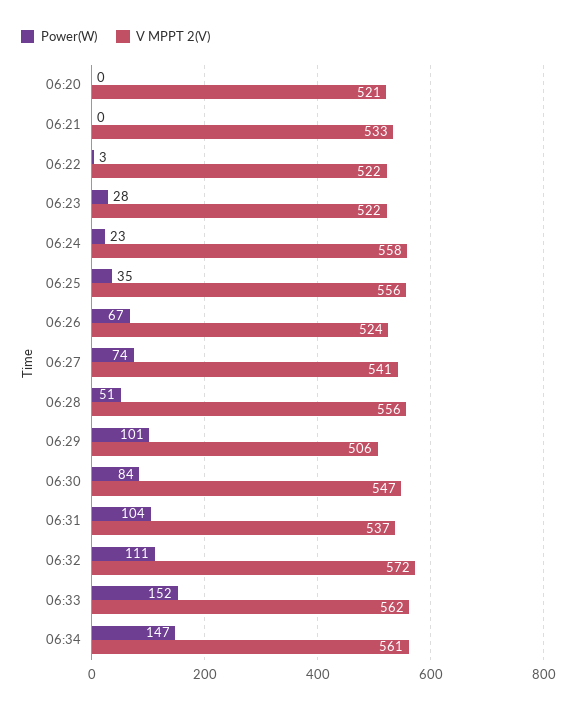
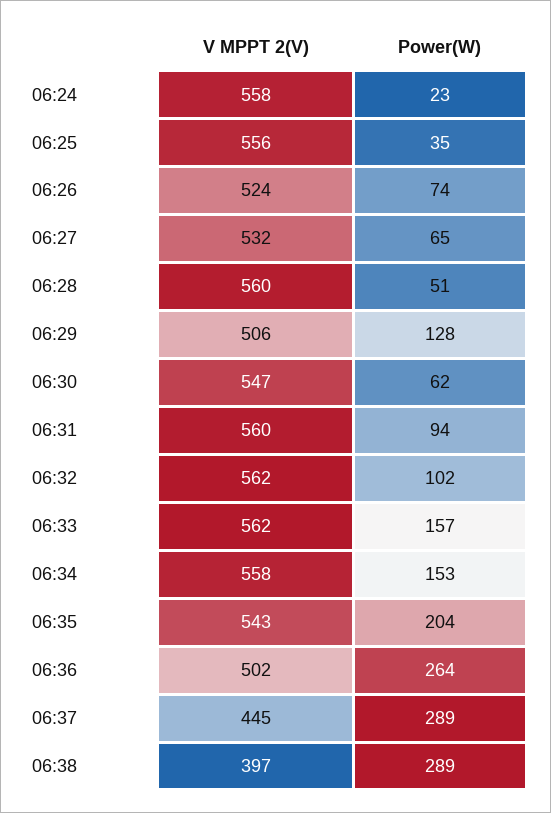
Power(W), 06:20: 0 -> none
V MPPT 2(V), 06:20: 521 -> none
Power(W), 06:21: 0 -> none
V MPPT 2(V), 06:21: 533 -> none
Power(W), 06:22: 3 -> none
V MPPT 2(V), 06:22: 522 -> none
Power(W), 06:23: 28 -> none
V MPPT 2(V), 06:23: 522 -> none
Power(W), 06:26: 67 -> 74
Power(W), 06:27: 74 -> 65
V MPPT 2(V), 06:27: 541 -> 532
V MPPT 2(V), 06:28: 556 -> 560
Power(W), 06:29: 101 -> 128
Power(W), 06:30: 84 -> 62
Power(W), 06:31: 104 -> 94
V MPPT 2(V), 06:31: 537 -> 560
Power(W), 06:32: 111 -> 102
V MPPT 2(V), 06:32: 572 -> 562
Power(W), 06:33: 152 -> 157
Power(W), 06:34: 147 -> 153
V MPPT 2(V), 06:34: 561 -> 558
V MPPT 2(V), 06:35: none -> 543
Power(W), 06:35: none -> 204
V MPPT 2(V), 06:36: none -> 502
Power(W), 06:36: none -> 264
V MPPT 2(V), 06:37: none -> 445
Power(W), 06:37: none -> 289
V MPPT 2(V), 06:38: none -> 397
Power(W), 06:38: none -> 289

